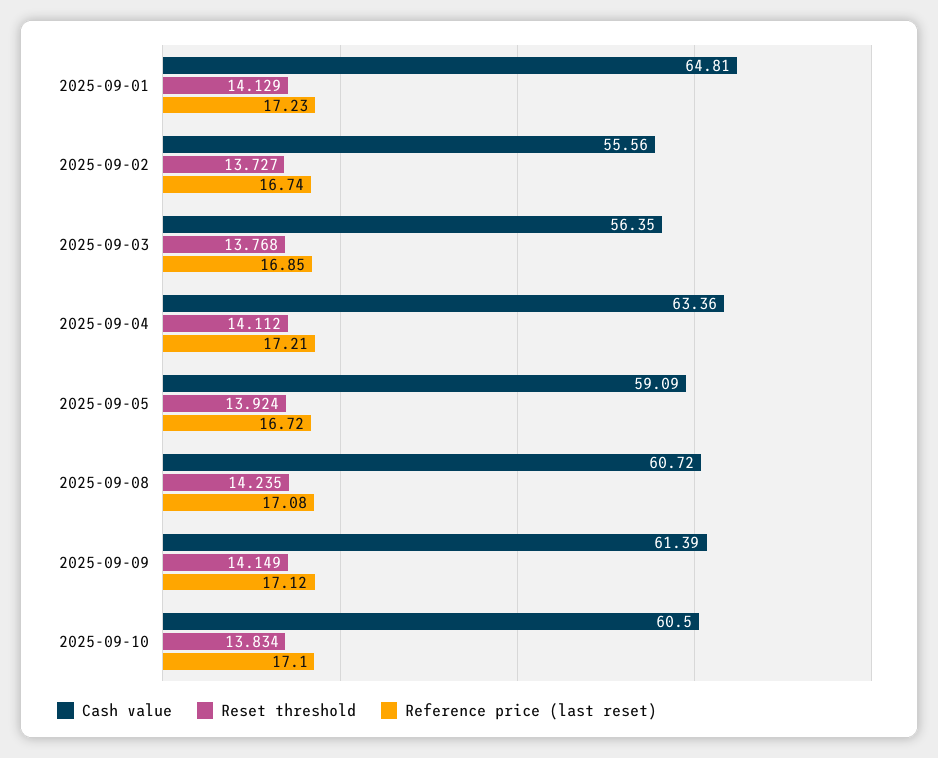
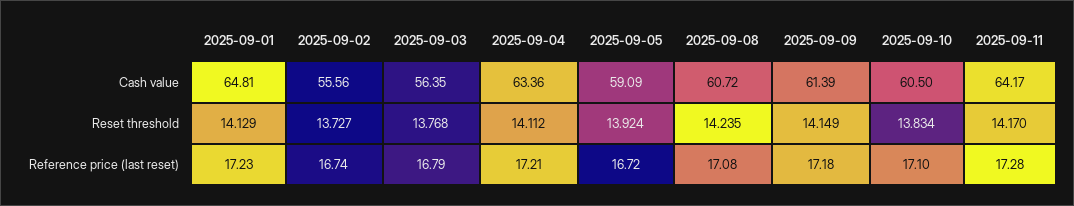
Reference price (last reset), 2025-09-03: 16.85 -> 16.79
Reference price (last reset), 2025-09-09: 17.12 -> 17.18
Cash value, 2025-09-11: none -> 64.17
Reset threshold, 2025-09-11: none -> 14.17
Reference price (last reset), 2025-09-11: none -> 17.28

